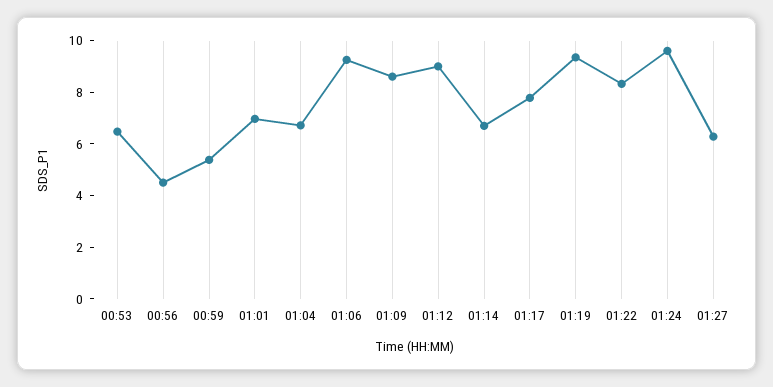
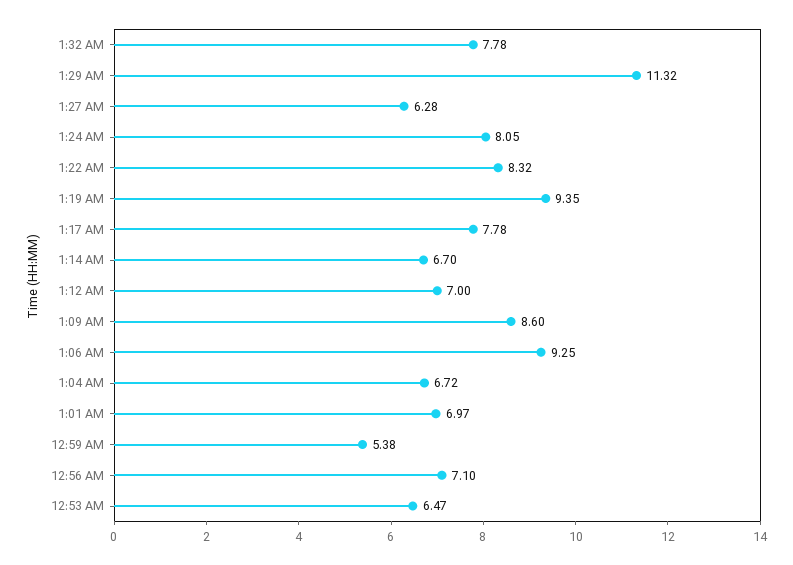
00:56: 4.5 -> 7.1
01:12: 9 -> 7
01:24: 9.5 -> 8.05
1:32 AM: none -> 7.78
1:29 AM: none -> 11.32

